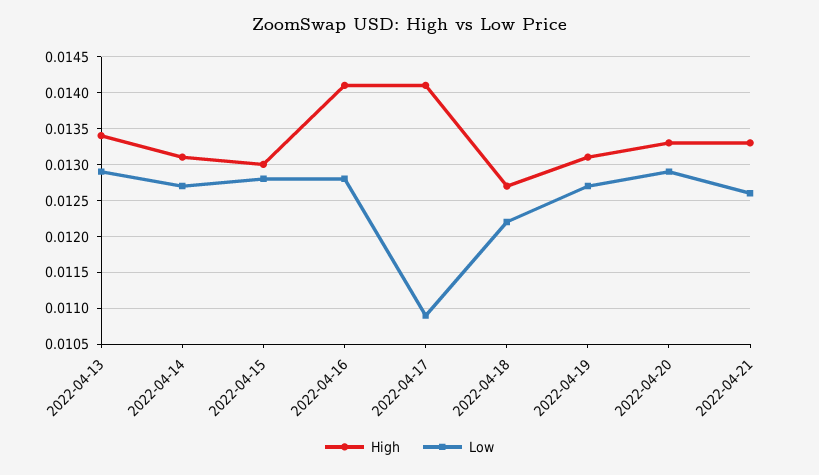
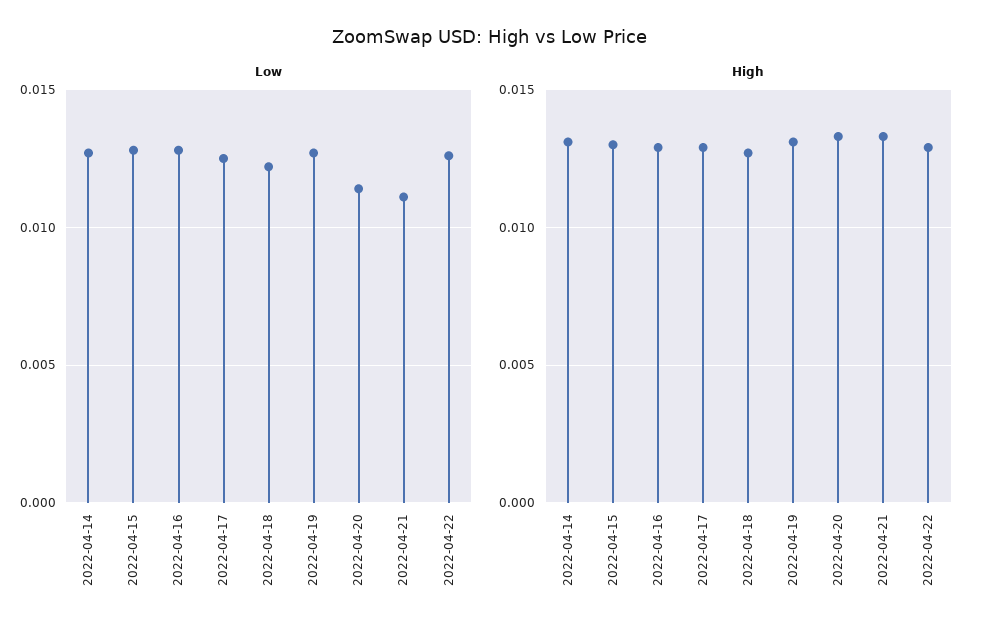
High, 2022-04-13: 0.0134 -> none
Low, 2022-04-13: 0.0129 -> none
High, 2022-04-16: 0.0141 -> 0.013
High, 2022-04-17: 0.0141 -> 0.013
Low, 2022-04-17: 0.0109 -> 0.0125
Low, 2022-04-20: 0.0129 -> 0.0115
Low, 2022-04-21: 0.0126 -> 0.011
Low, 2022-04-22: none -> 0.0125
High, 2022-04-22: none -> 0.013

